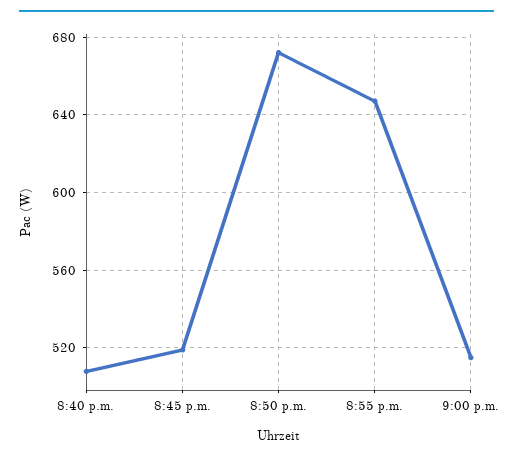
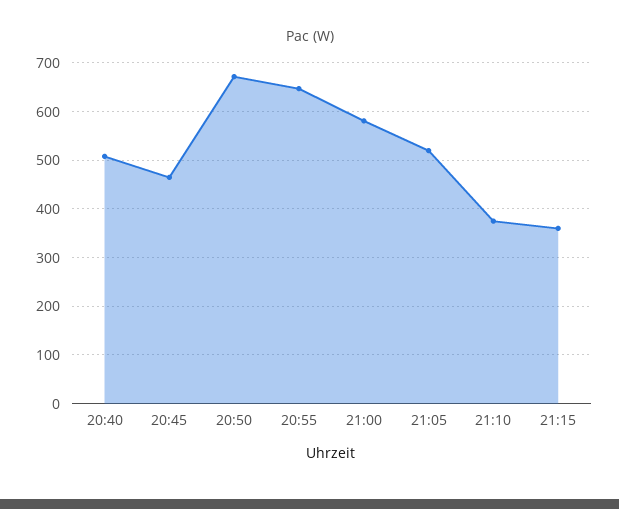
8:45 p.m.: 520 -> 460
9:00 p.m.: 515 -> 580
21:05: none -> 520
21:10: none -> 380
21:15: none -> 360

